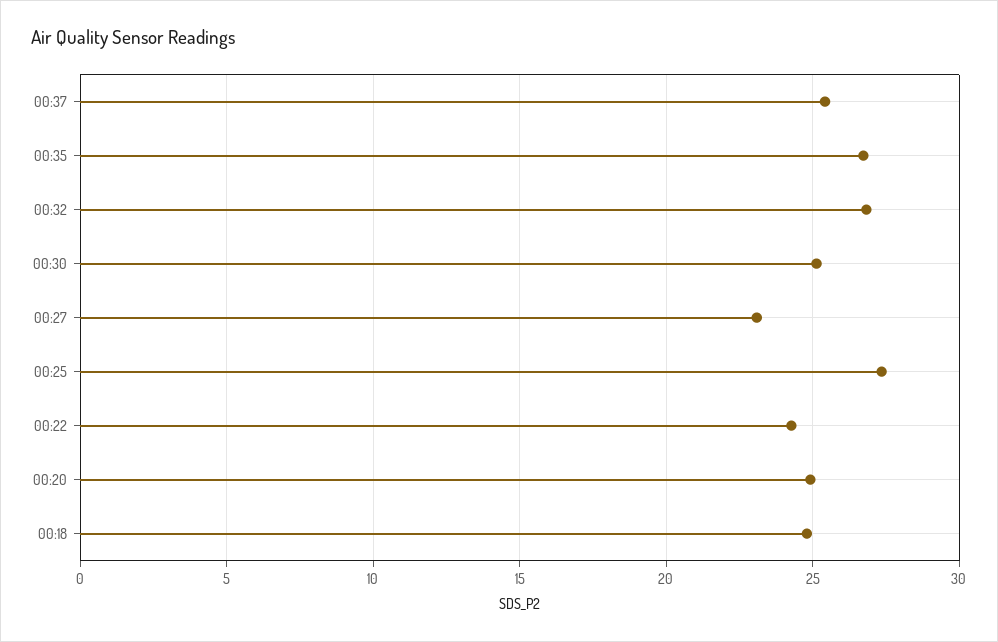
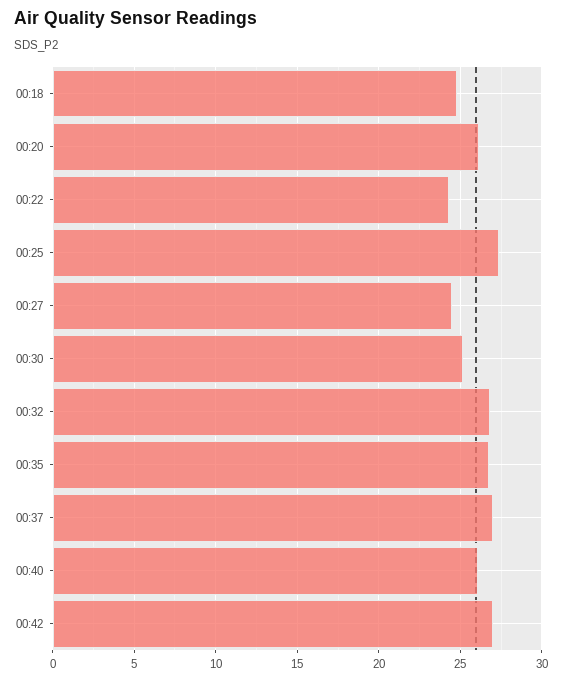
00:37: 25.5 -> 27
00:27: 23 -> 24.5
00:20: 25 -> 26
00:40: none -> 26
00:42: none -> 27

